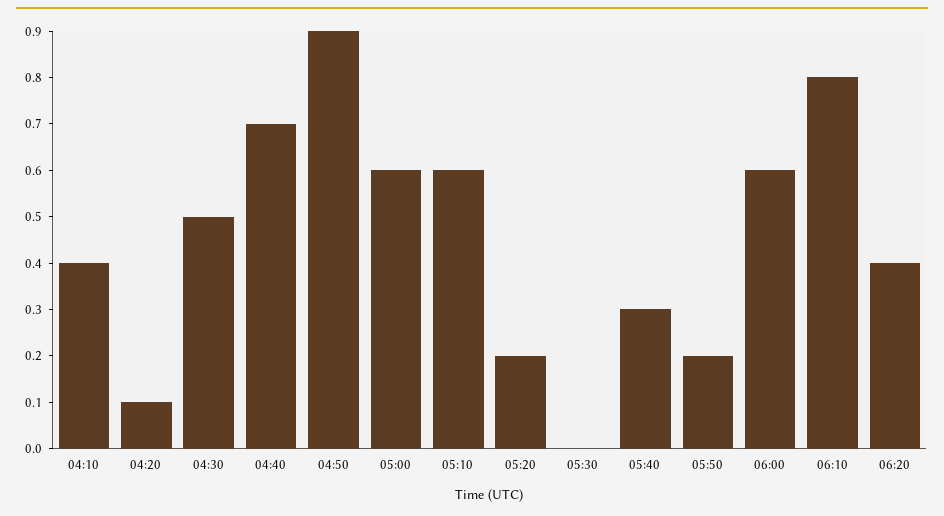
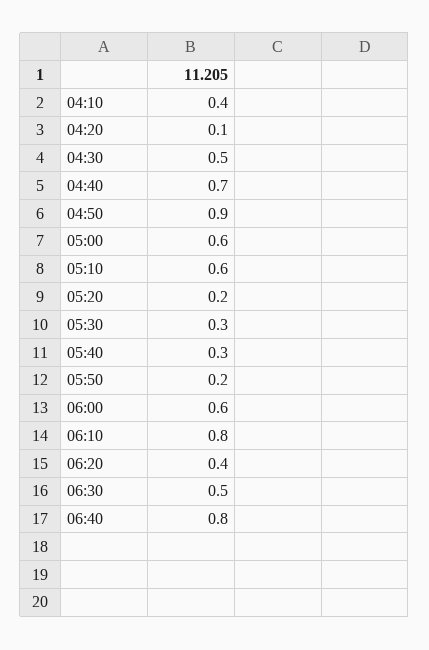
05:30: 0 -> 0.3
06:30: none -> 0.5
06:40: none -> 0.8

